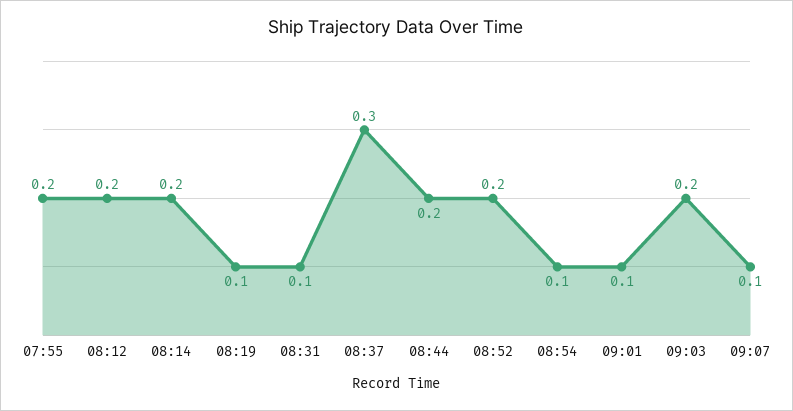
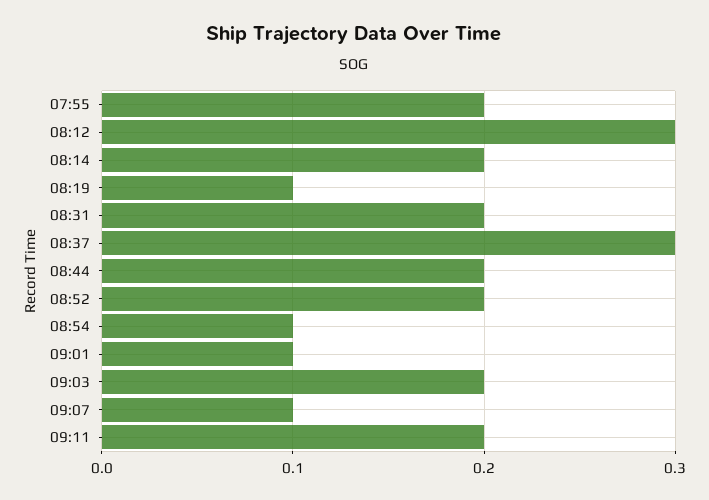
08:12: 0.2 -> 0.3
08:31: 0.1 -> 0.2
09:11: none -> 0.2

